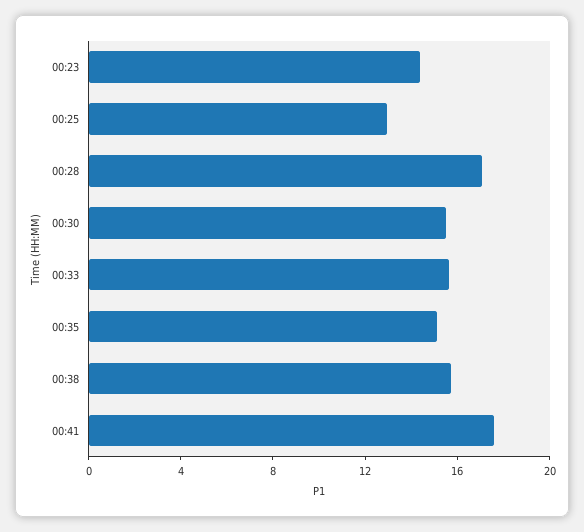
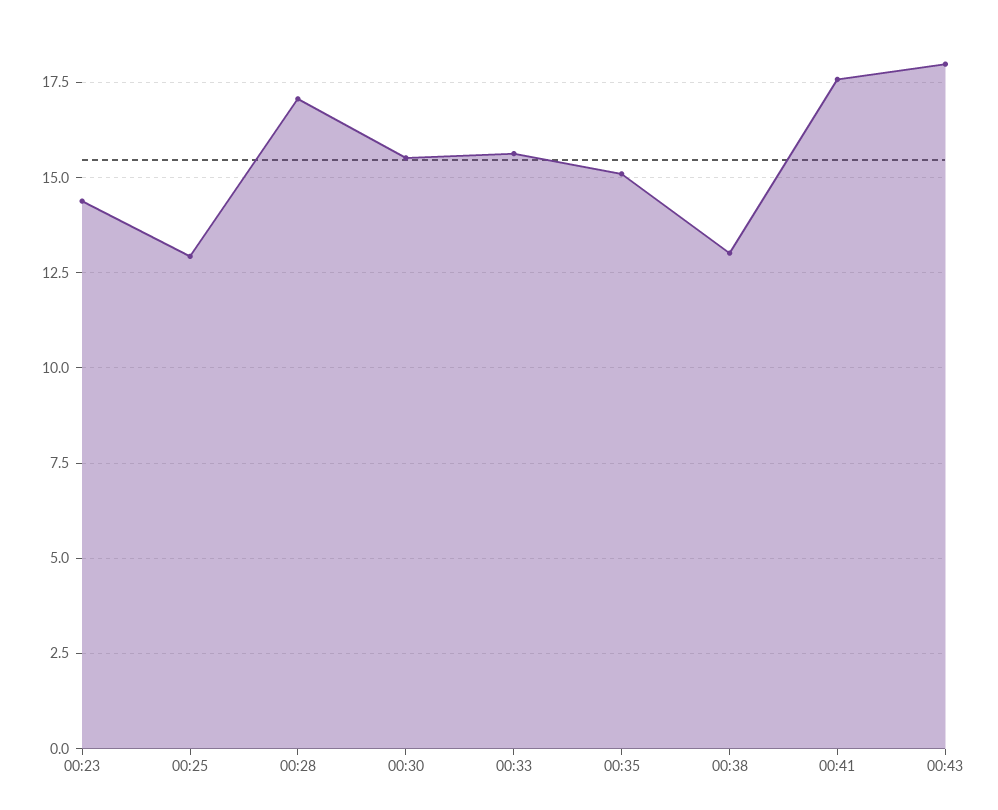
00:38: 16 -> 13
00:43: none -> 18

